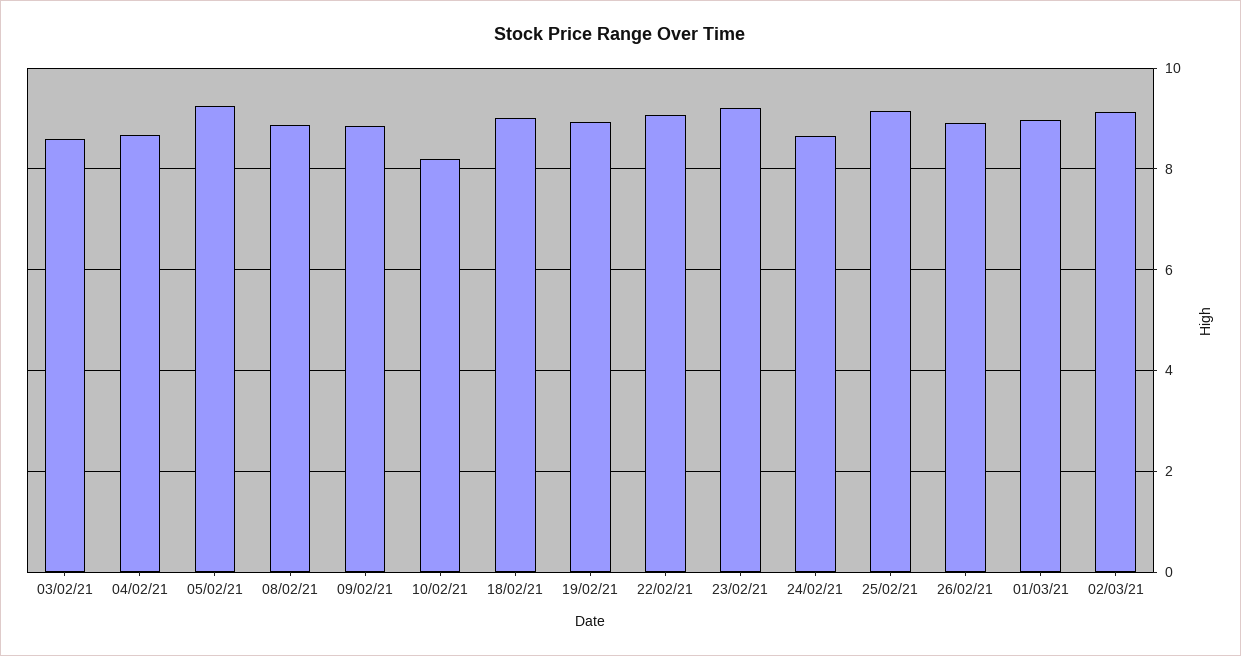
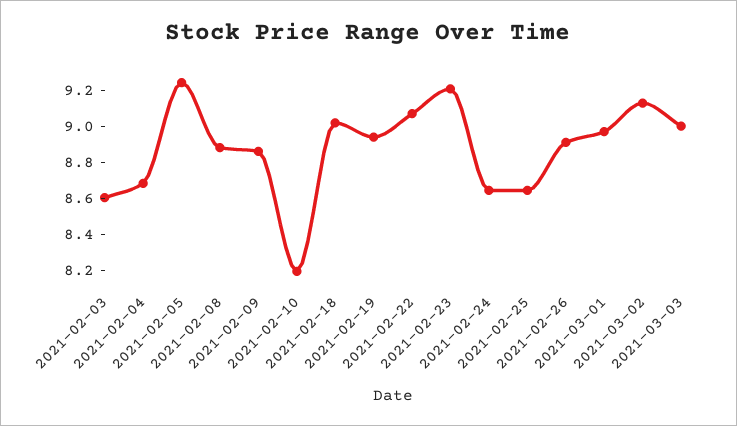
25/02/21: 9.2 -> 8.65
2021-03-03: none -> 9

